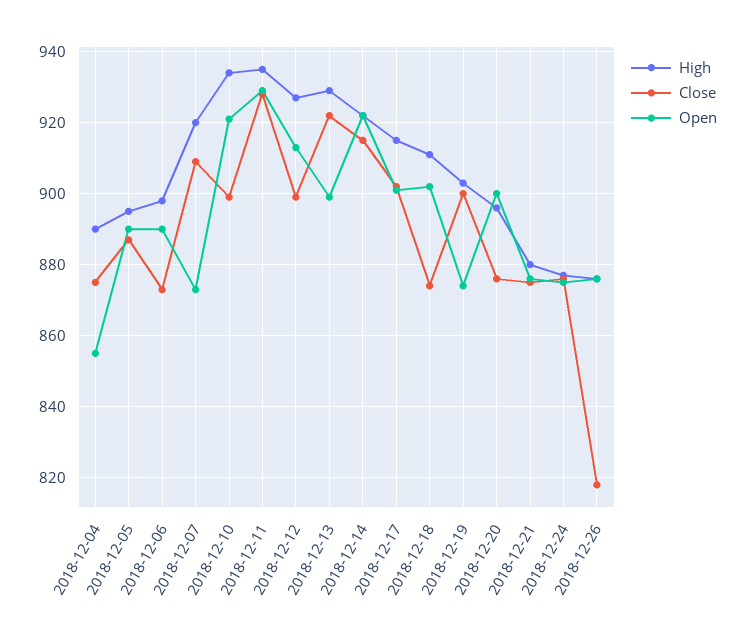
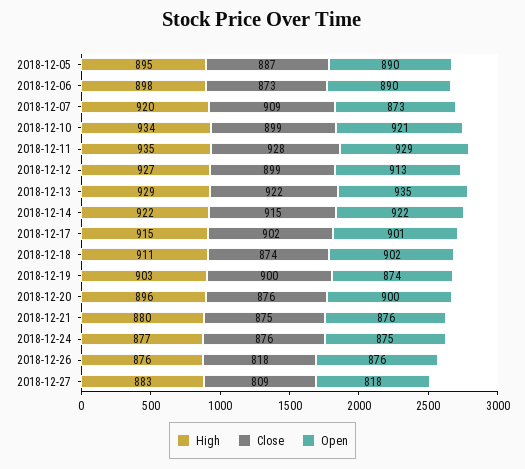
High, 2018-12-04: 890 -> none
Close, 2018-12-04: 875 -> none
Open, 2018-12-04: 855 -> none
Open, 2018-12-13: 900 -> 935
High, 2018-12-27: none -> 883
Close, 2018-12-27: none -> 809
Open, 2018-12-27: none -> 818

